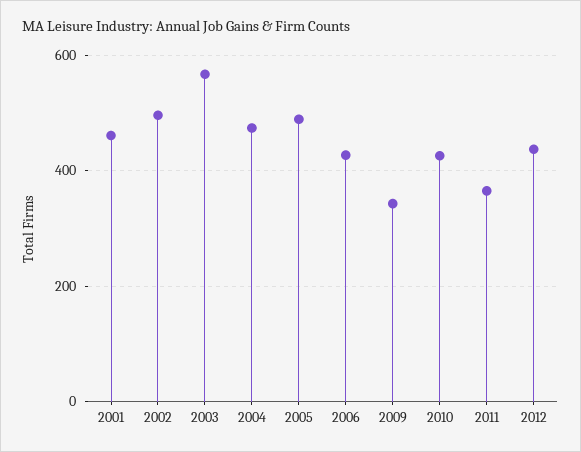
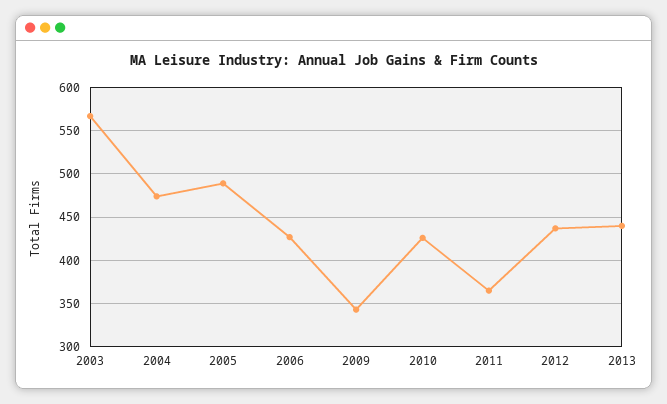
2001: 460 -> none
2002: 500 -> none
2013: none -> 440

